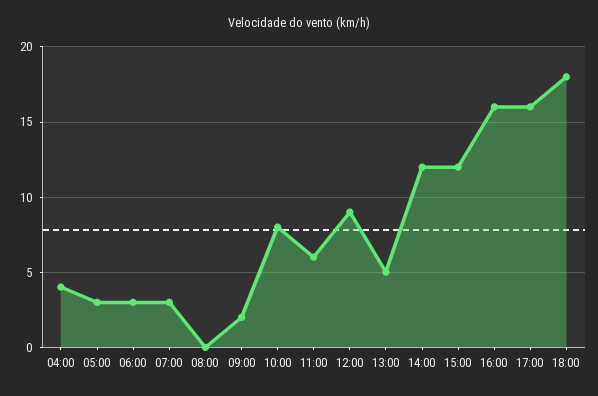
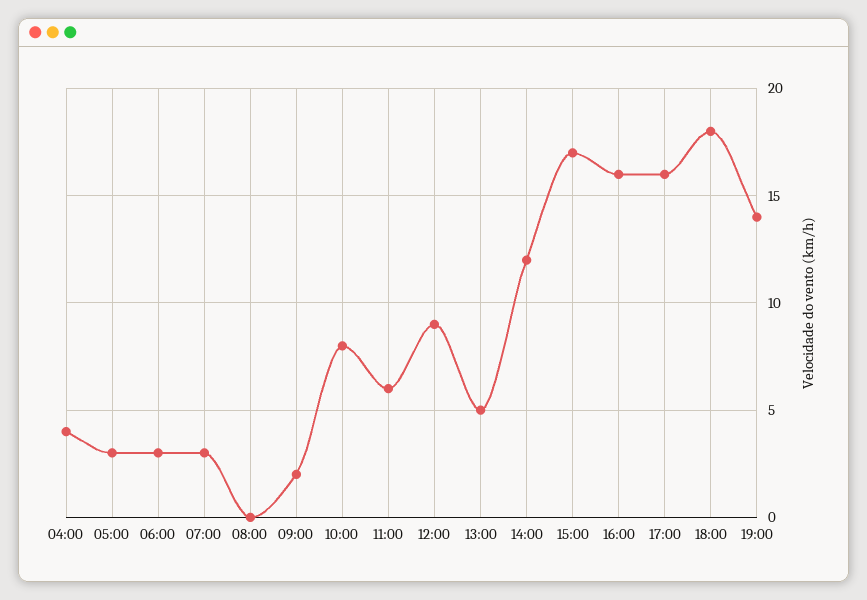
15:00: 12 -> 17
19:00: none -> 14

